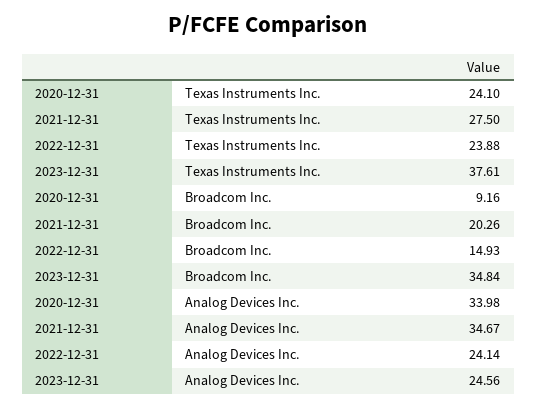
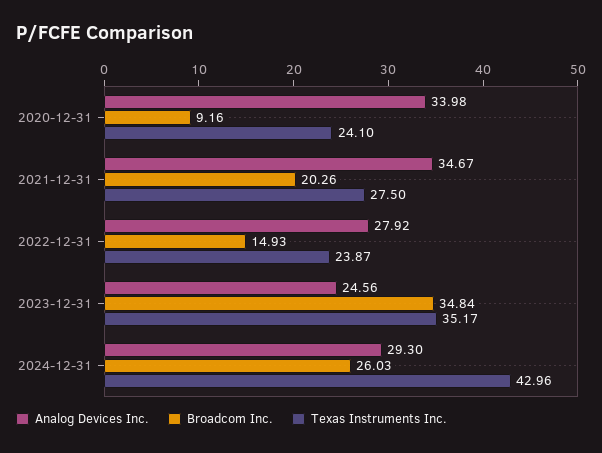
Texas Instruments Inc., 2022-12-31: 23.88 -> 23.87
Texas Instruments Inc., 2023-12-31: 37.61 -> 35.17
Analog Devices Inc., 2022-12-31: 24.14 -> 27.92
Analog Devices Inc., 2024-12-31: none -> 29.3
Broadcom Inc., 2024-12-31: none -> 26.03
Texas Instruments Inc., 2024-12-31: none -> 42.96

